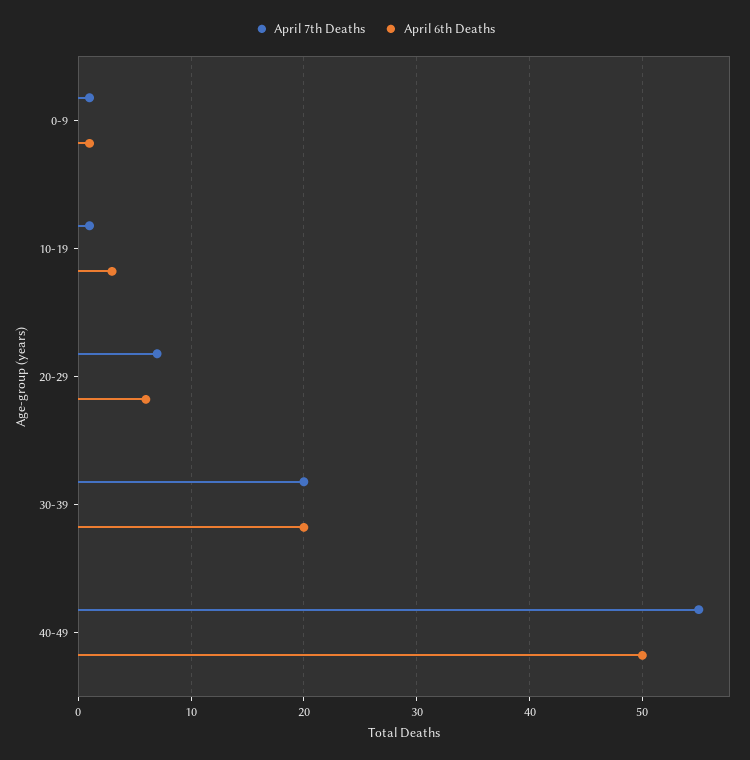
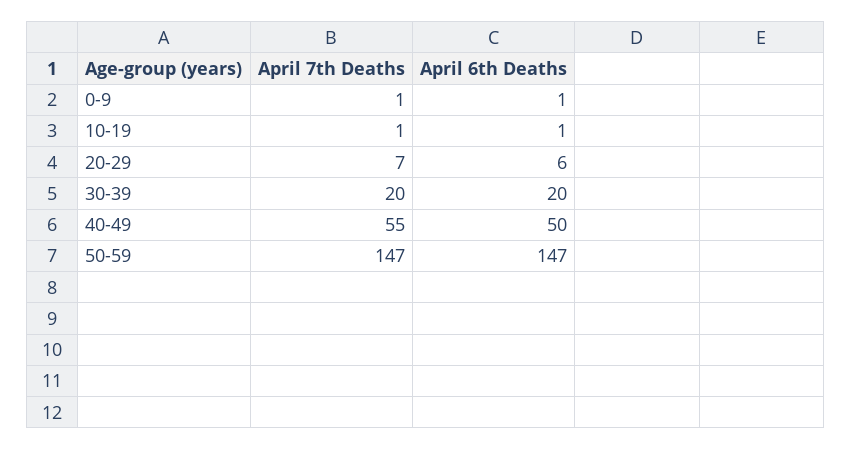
April 6th Deaths, 10-19: 3 -> 1
April 7th Deaths, 50-59: none -> 147
April 6th Deaths, 50-59: none -> 147

